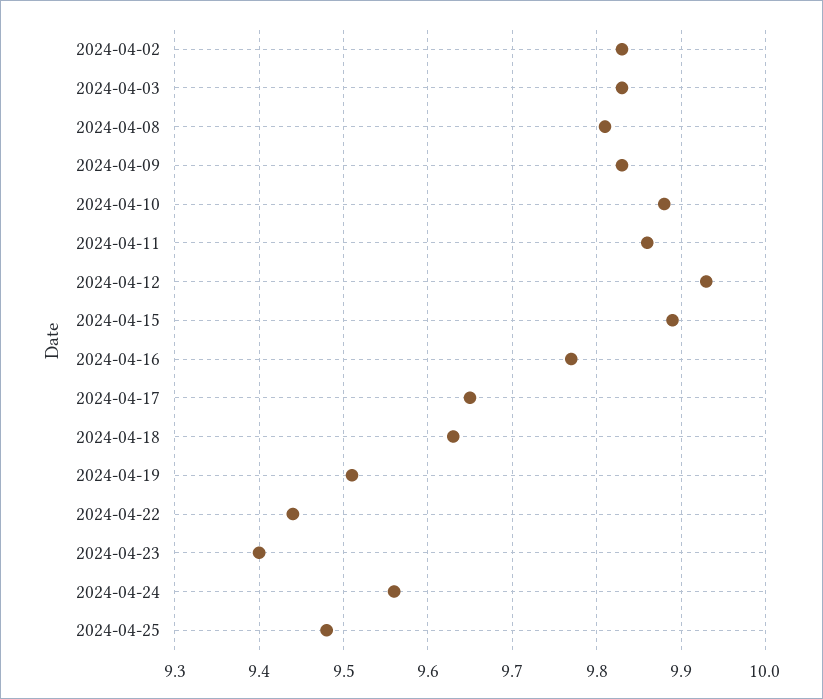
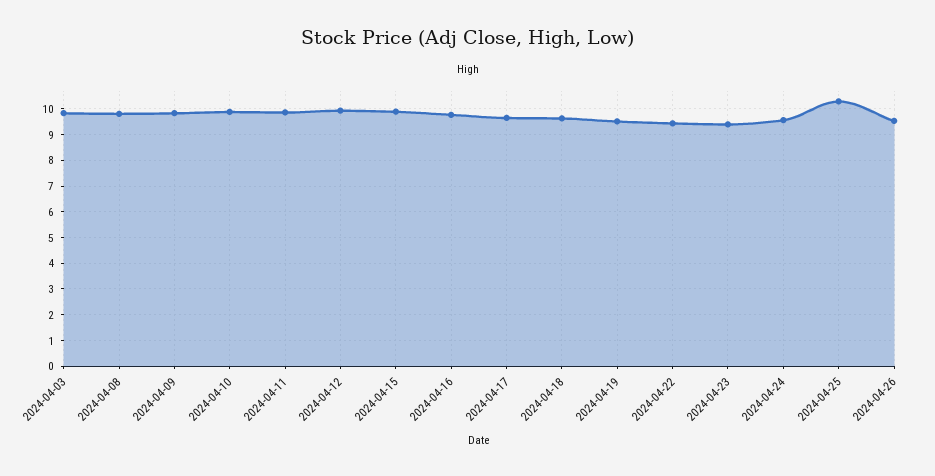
2024-04-02: 9.83 -> none
2024-04-25: 9.48 -> 10.25
2024-04-26: none -> 9.5

